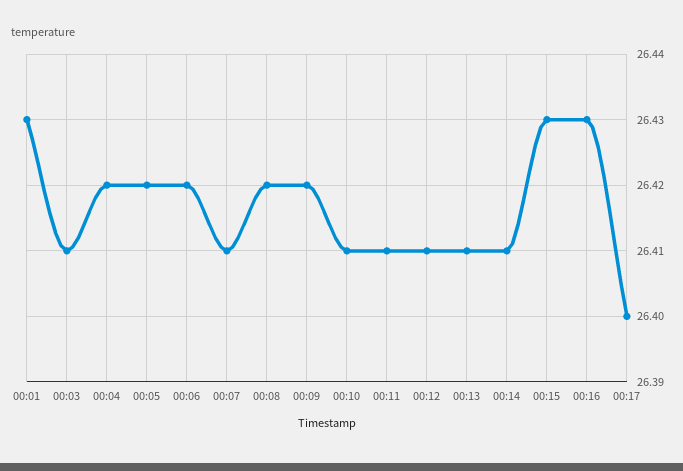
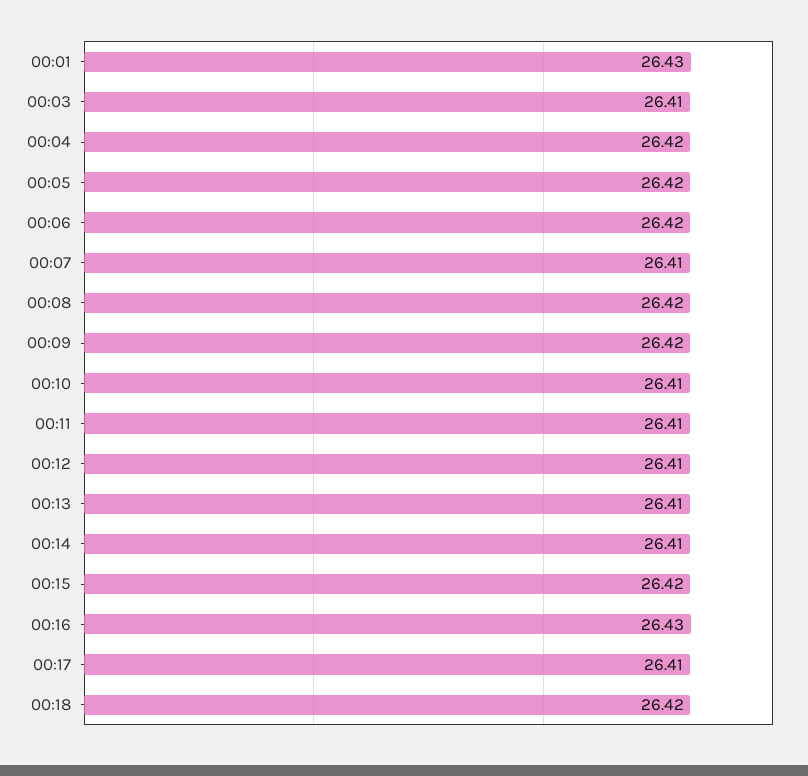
00:15: 26.43 -> 26.42
00:17: 26.4 -> 26.41
00:18: none -> 26.42

